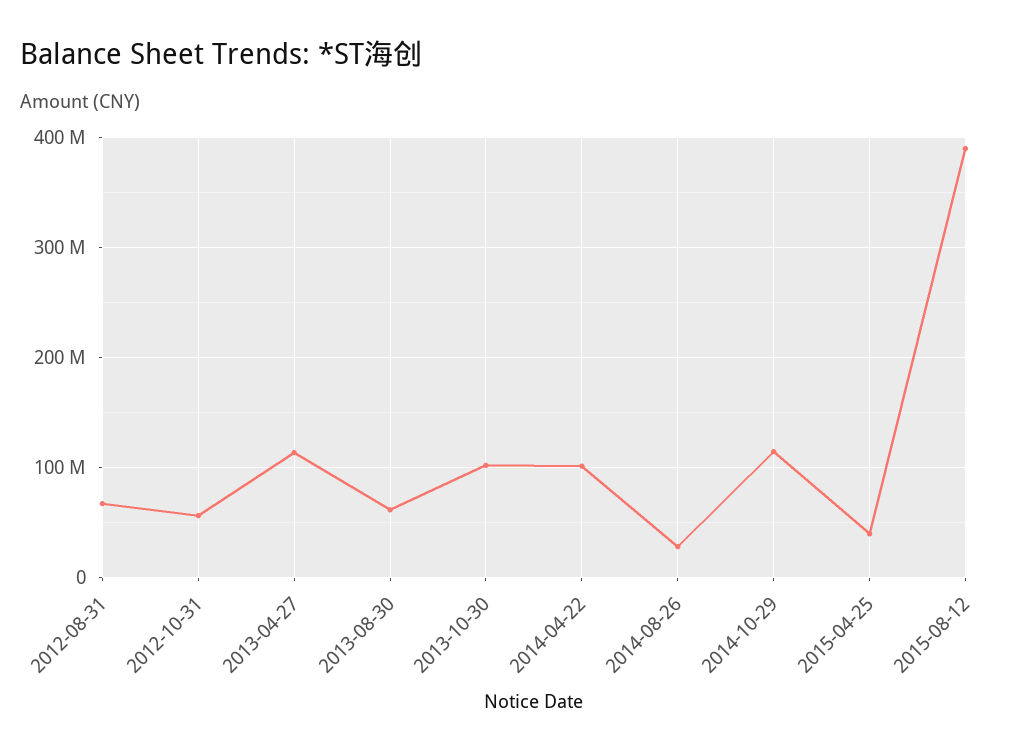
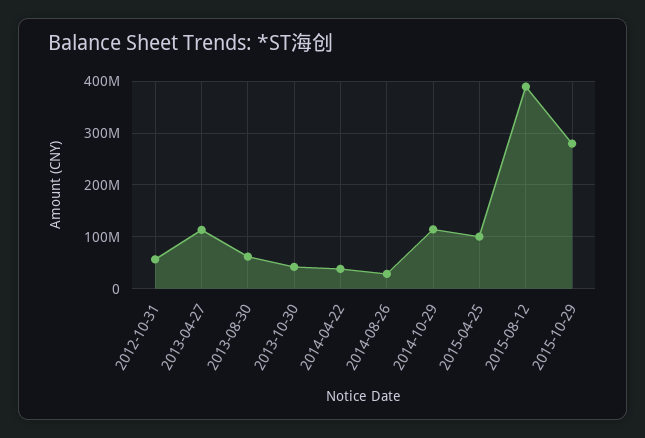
2012-08-31: 70000000 -> none
2013-10-30: 100000000 -> 40000000
2014-04-22: 100000000 -> 40000000
2015-04-25: 40000000 -> 100000000
2015-10-29: none -> 280000000

